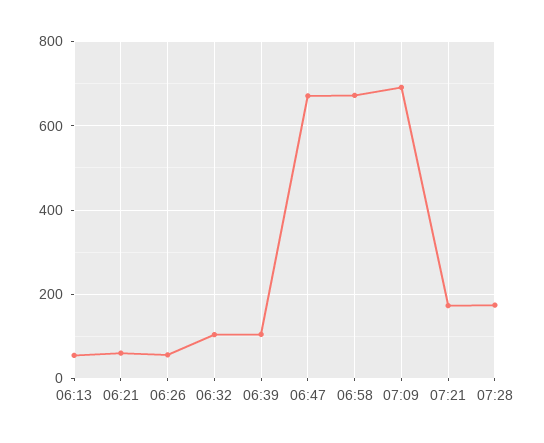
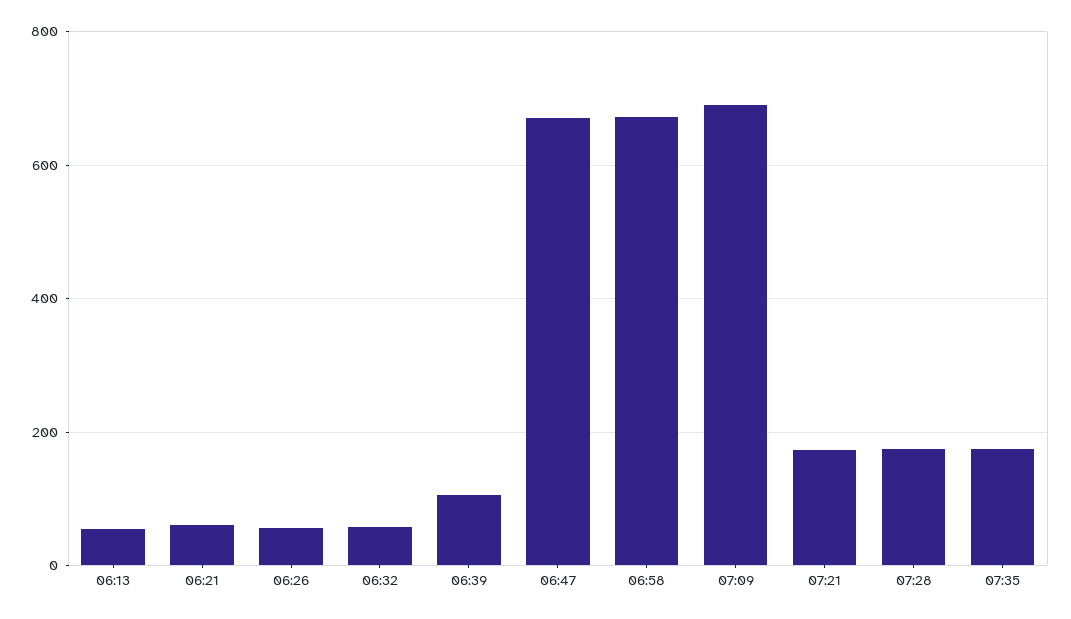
06:32: 100 -> 60
07:35: none -> 180

